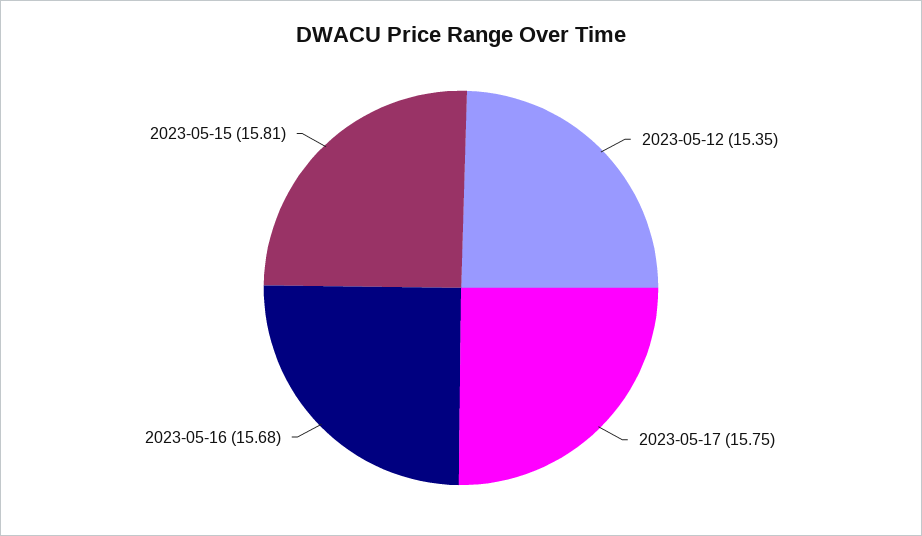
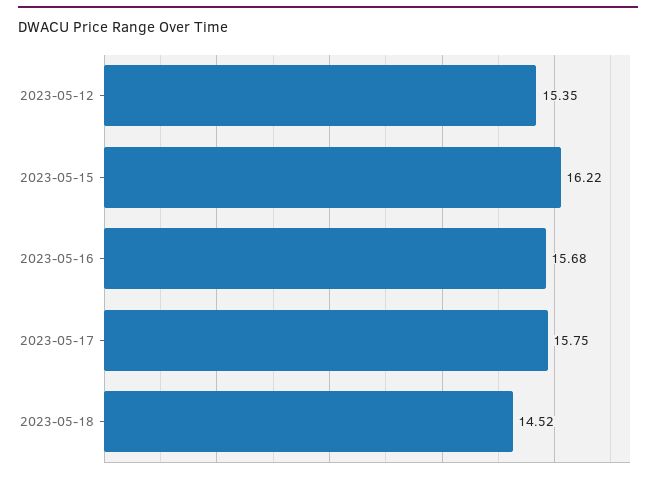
2023-05-15: 15.81 -> 16.22
2023-05-18: none -> 14.52

